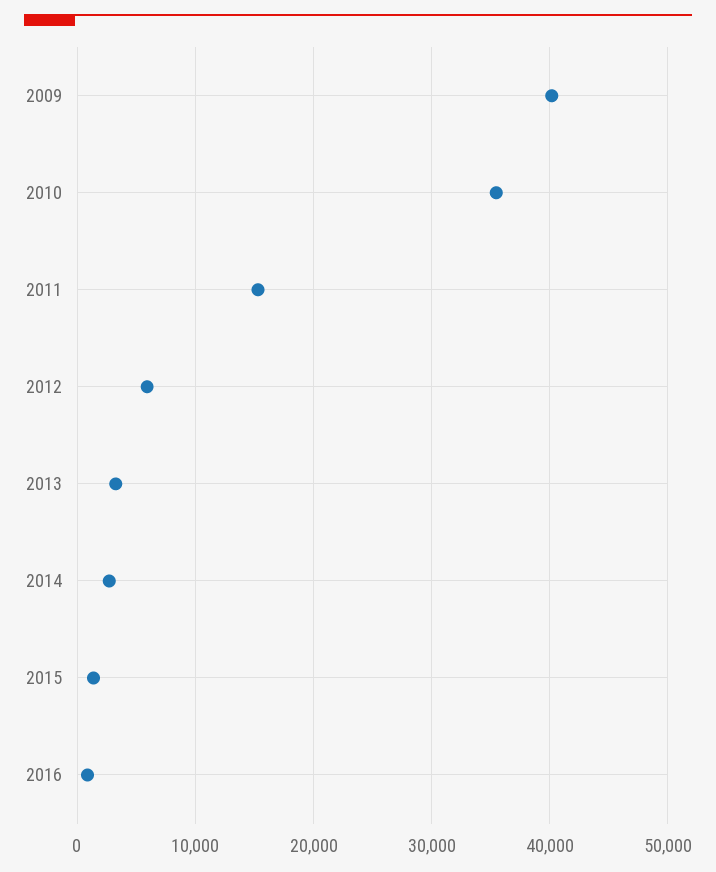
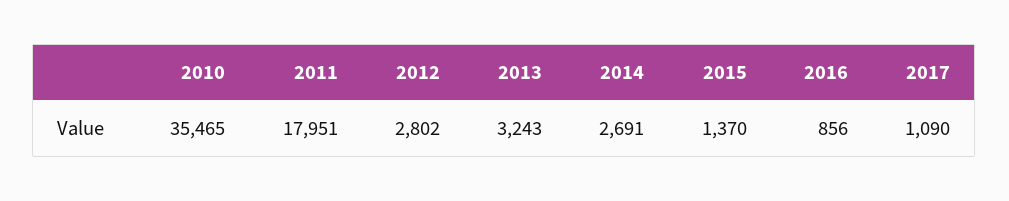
2009: 40000 -> none
2011: 15000 -> 17951
2012: 6000 -> 2802
2017: none -> 1090

